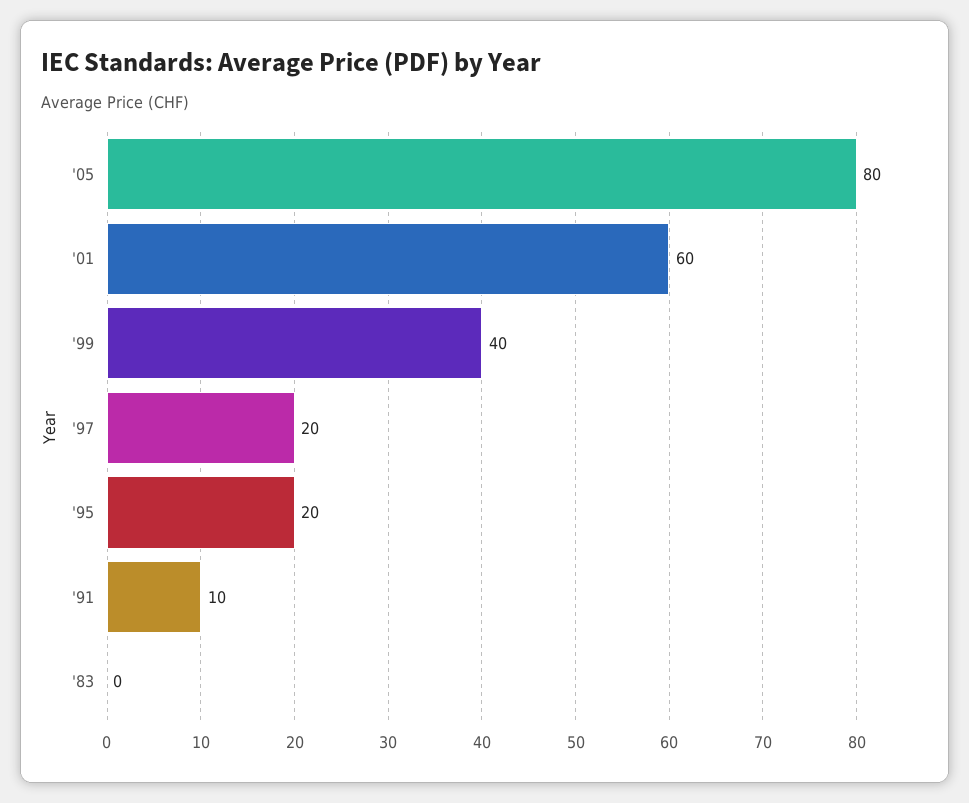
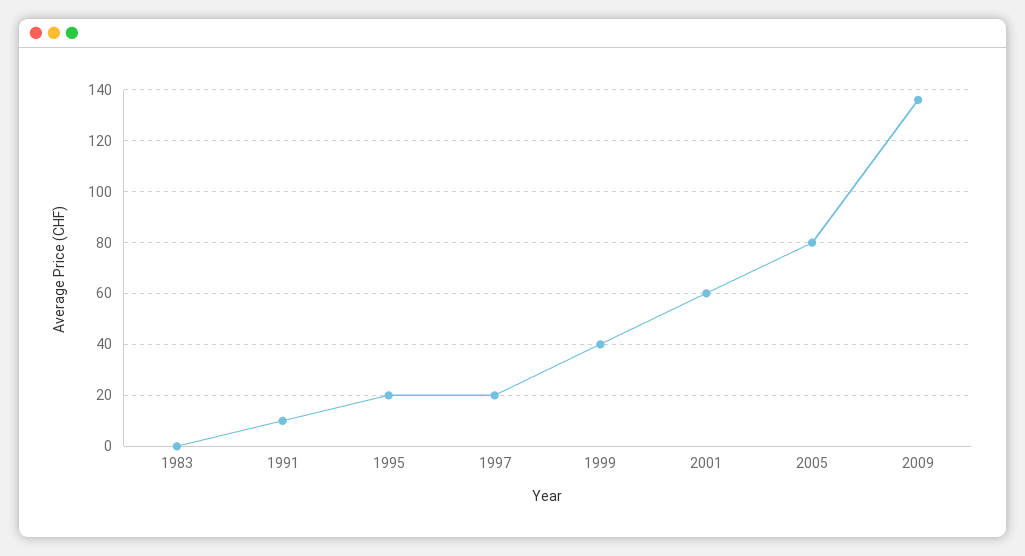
2009: none -> 135

